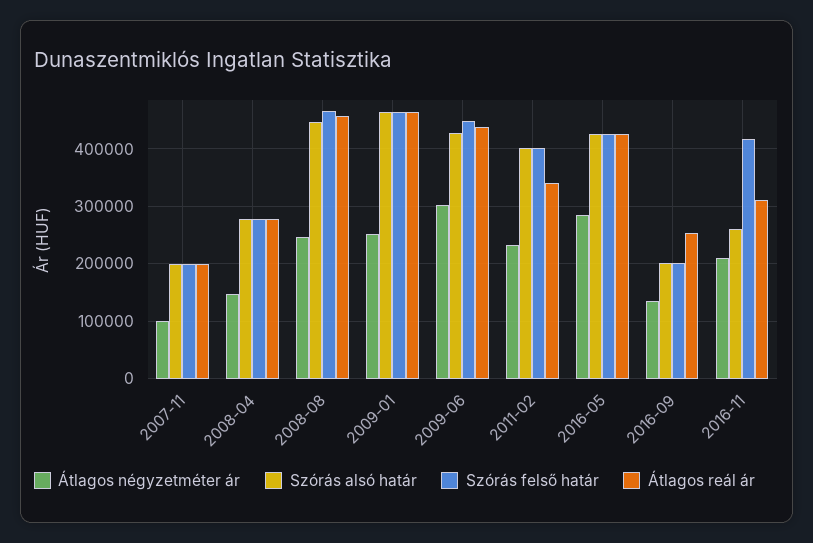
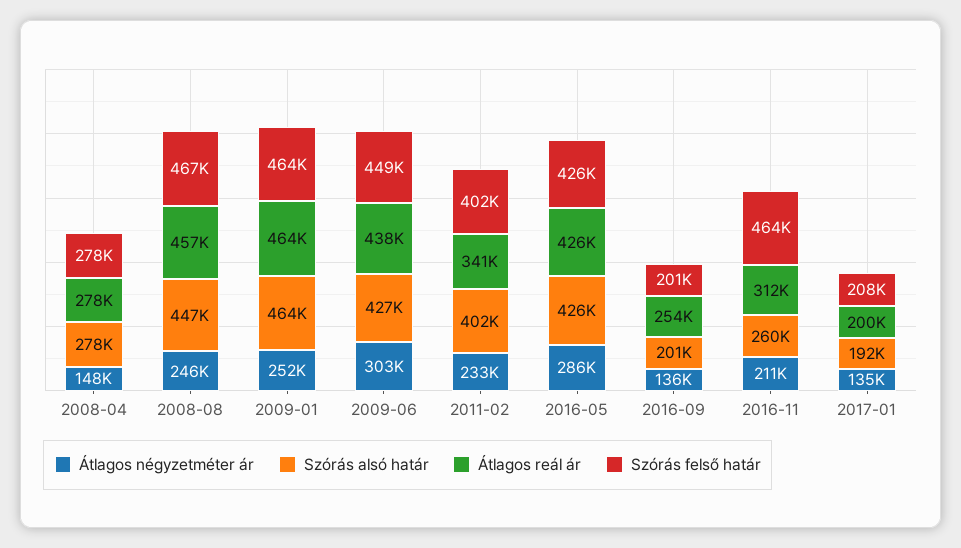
Átlagos négyzetméter ár, 2007-11: 100000 -> none
Szórás alsó határ, 2007-11: 200000 -> none
Szórás felső határ, 2007-11: 200000 -> none
Átlagos reál ár, 2007-11: 200000 -> none
Szórás felső határ, 2016-11: 420000 -> 464000
Átlagos négyzetméter ár, 2017-01: none -> 135000
Szórás alsó határ, 2017-01: none -> 192000
Átlagos reál ár, 2017-01: none -> 200000
Szórás felső határ, 2017-01: none -> 208000

